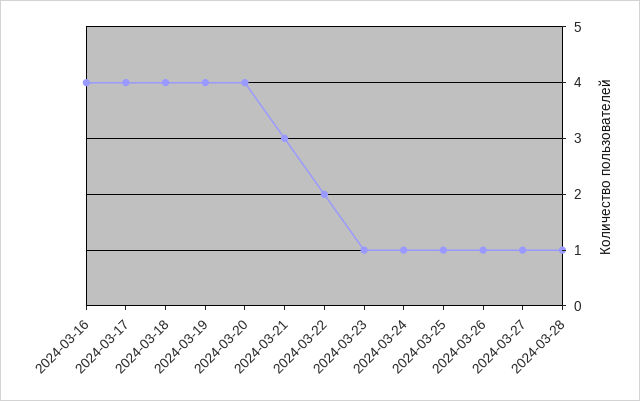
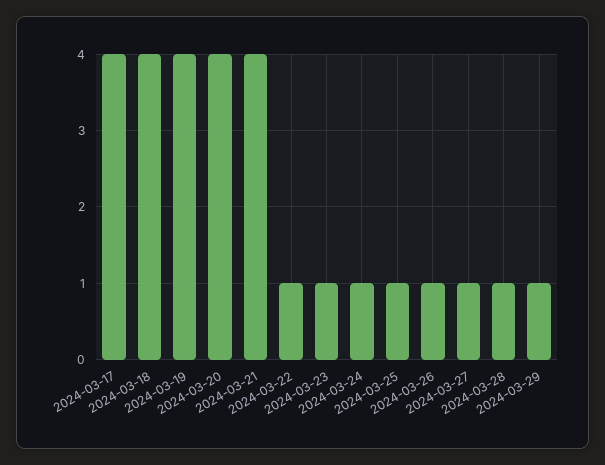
2024-03-16: 4 -> none
2024-03-21: 3 -> 4
2024-03-22: 2 -> 1
2024-03-29: none -> 1

